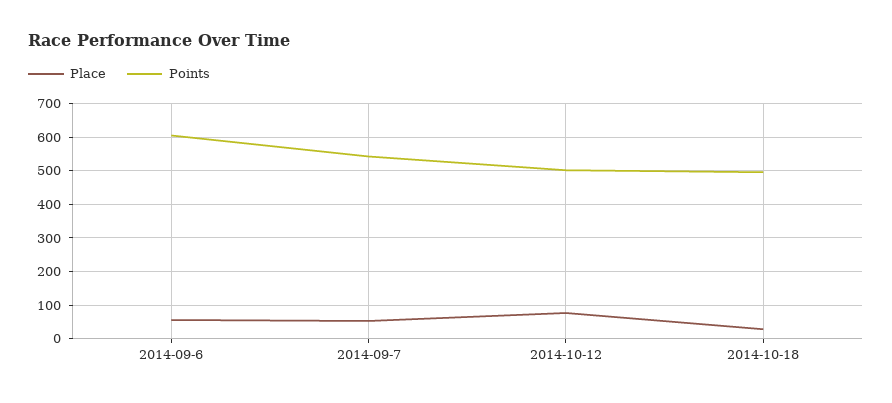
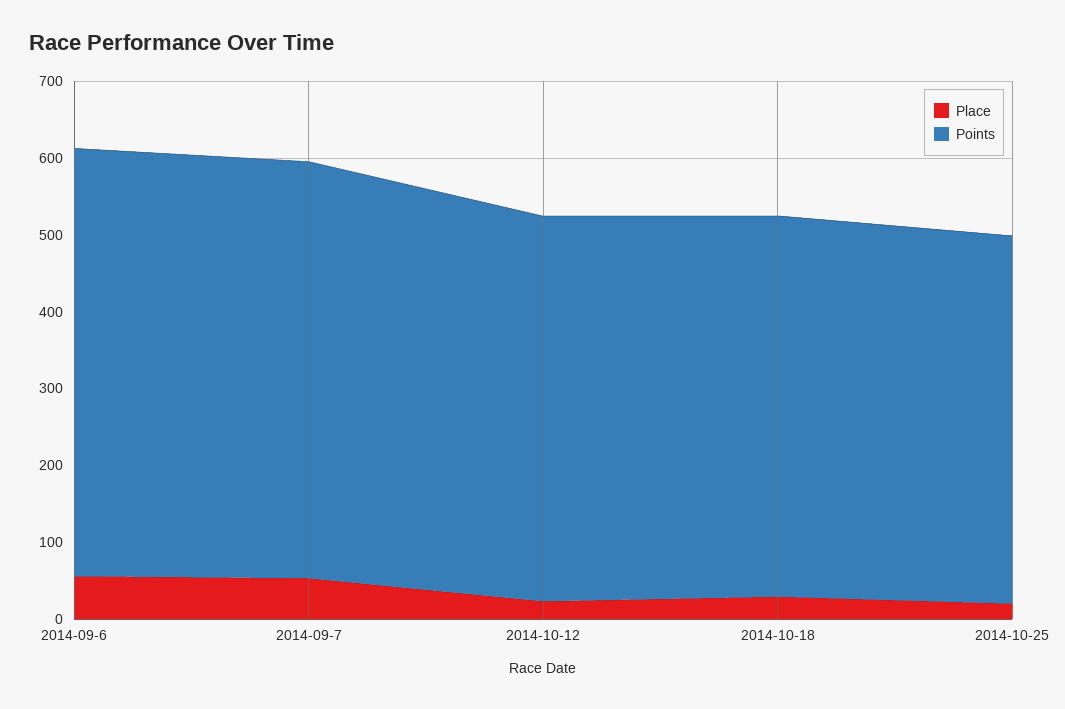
Points, 2014-09-6: 600 -> 560
Place, 2014-10-12: 80 -> 20
Place, 2014-10-25: none -> 20
Points, 2014-10-25: none -> 480

